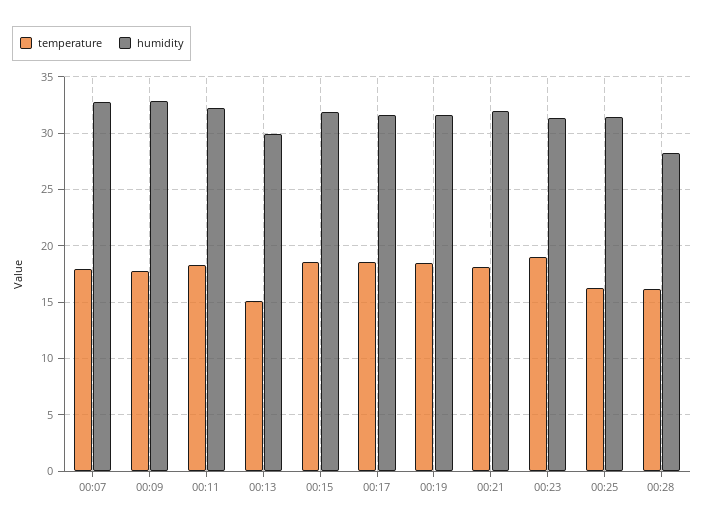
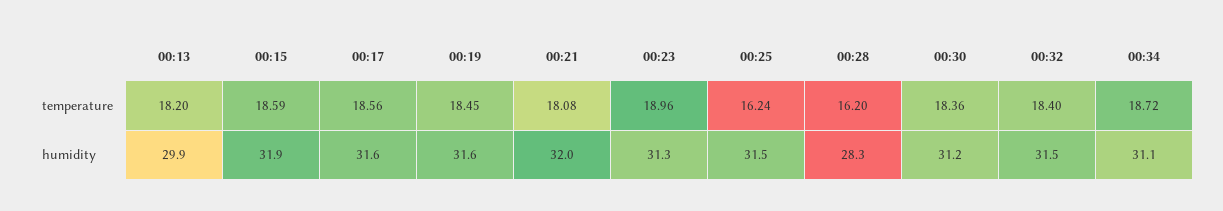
temperature, 00:07: 18 -> none
humidity, 00:07: 33 -> none
temperature, 00:09: 18 -> none
humidity, 00:09: 33 -> none
temperature, 00:11: 18 -> none
humidity, 00:11: 32 -> none
temperature, 00:13: 15 -> 18.2
temperature, 00:30: none -> 18.36
temperature, 00:32: none -> 18.4
temperature, 00:34: none -> 18.72
humidity, 00:30: none -> 31.2
humidity, 00:32: none -> 31.5
humidity, 00:34: none -> 31.1

